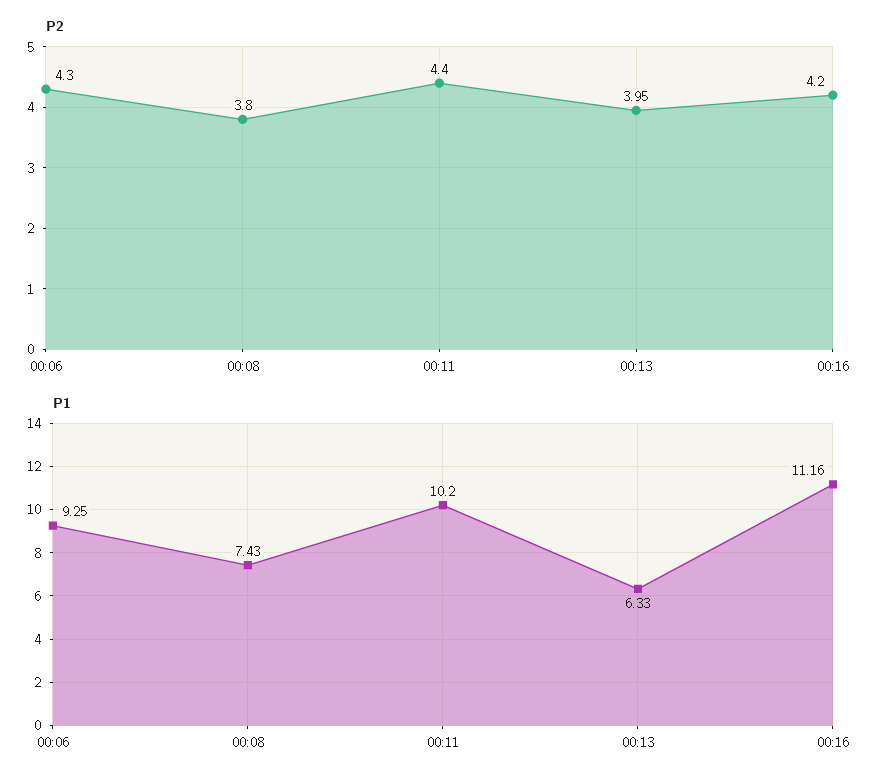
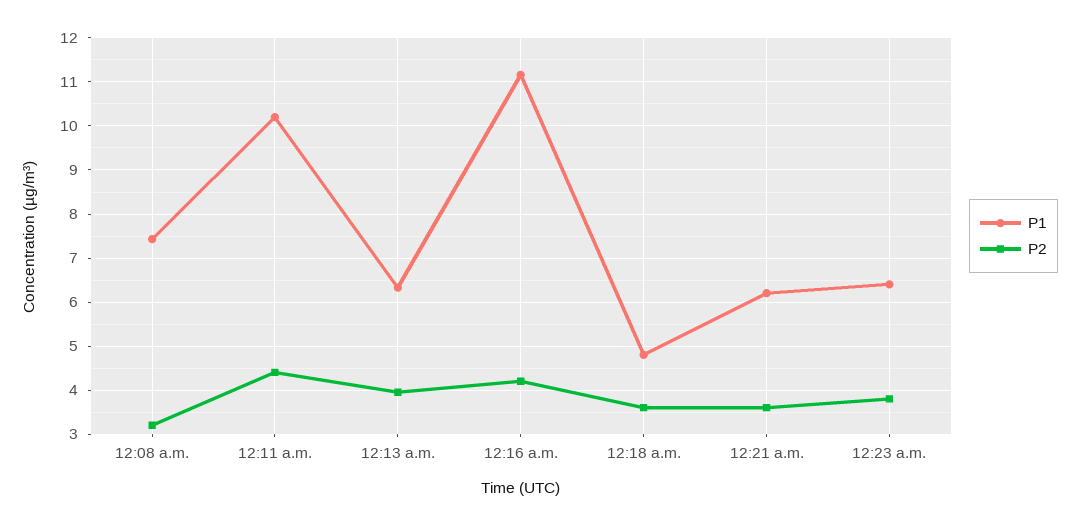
P2, 00:06: 4.3 -> none
P2, 00:08: 3.8 -> 3.2
P1, 00:06: 9.25 -> none
P1, 12:18 a.m.: none -> 4.8
P2, 12:18 a.m.: none -> 3.6
P1, 12:21 a.m.: none -> 6.2
P2, 12:21 a.m.: none -> 3.6
P1, 12:23 a.m.: none -> 6.4
P2, 12:23 a.m.: none -> 3.8

